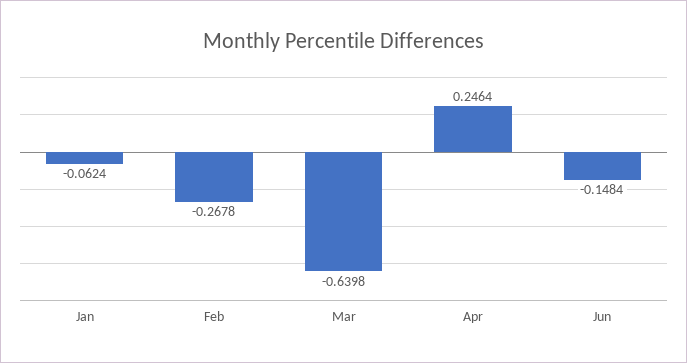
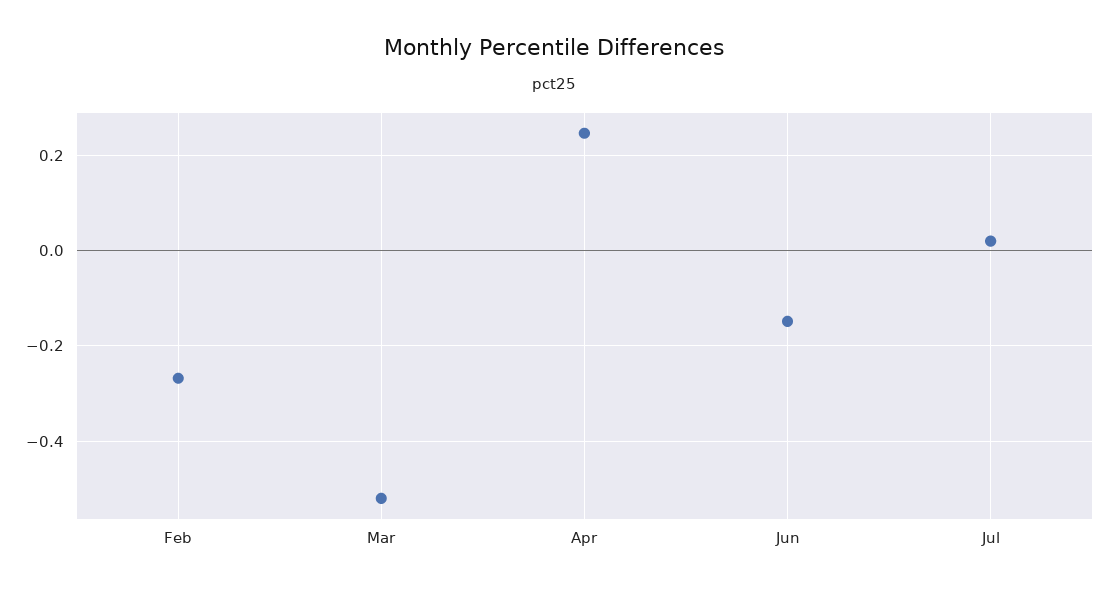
Jan: -0.0624 -> none
Mar: -0.6398 -> -0.52
Jul: none -> 0.02

